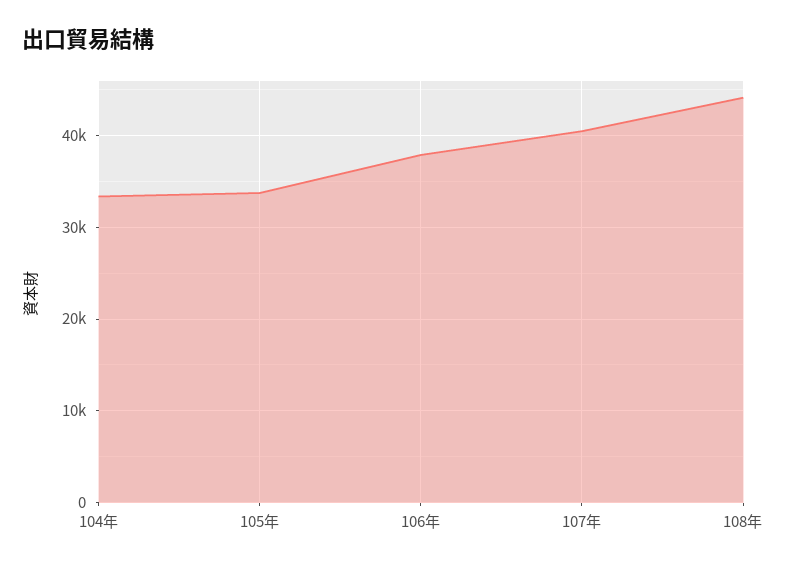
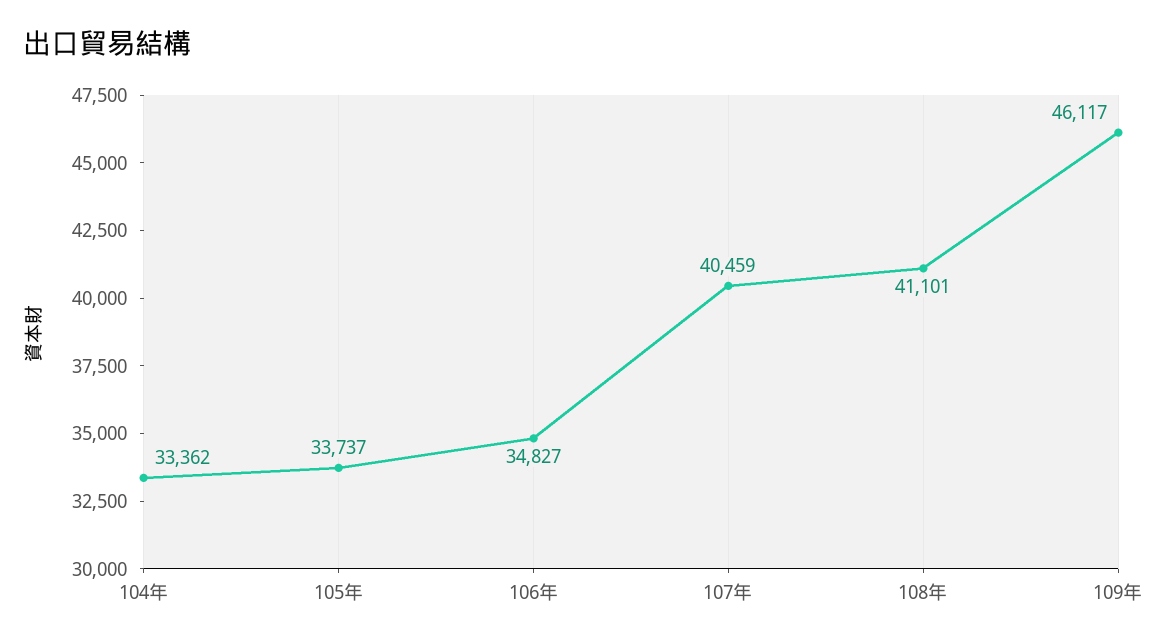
106年: 38000 -> 34827
108年: 44000 -> 41101
109年: none -> 46117

